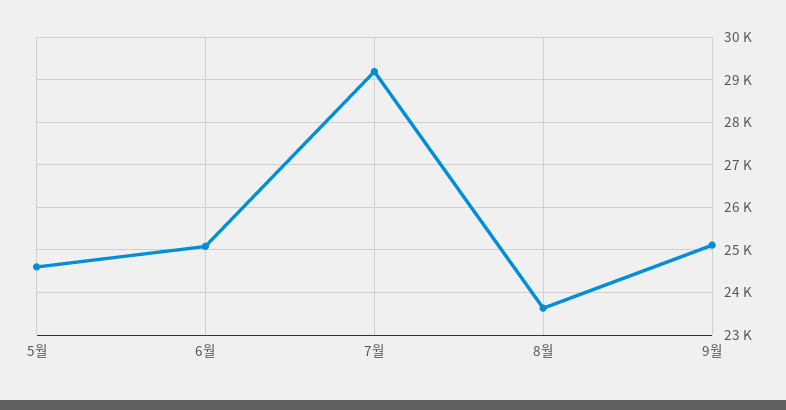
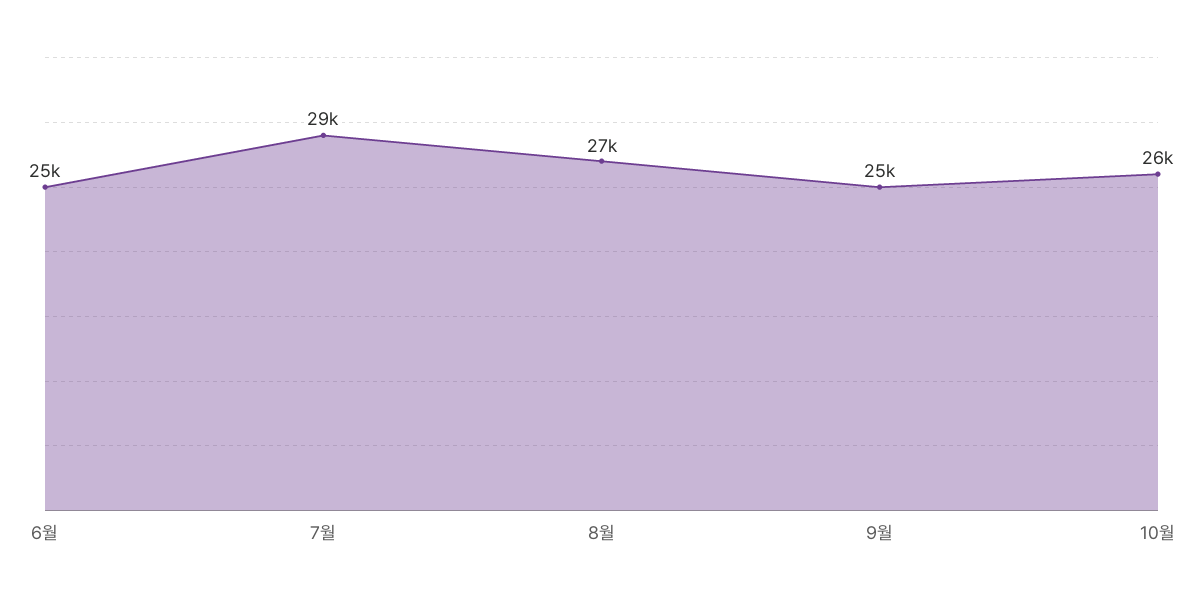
5월: 24600 -> none
8월: 23600 -> 27000
10월: none -> 26000

